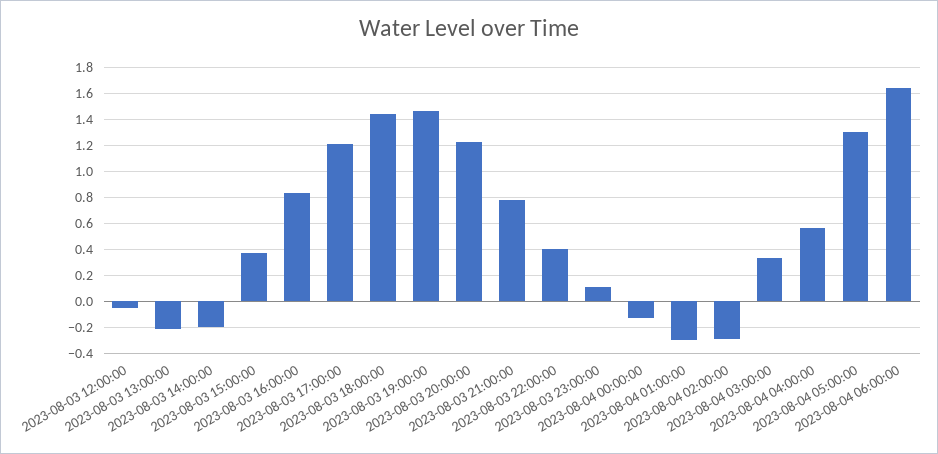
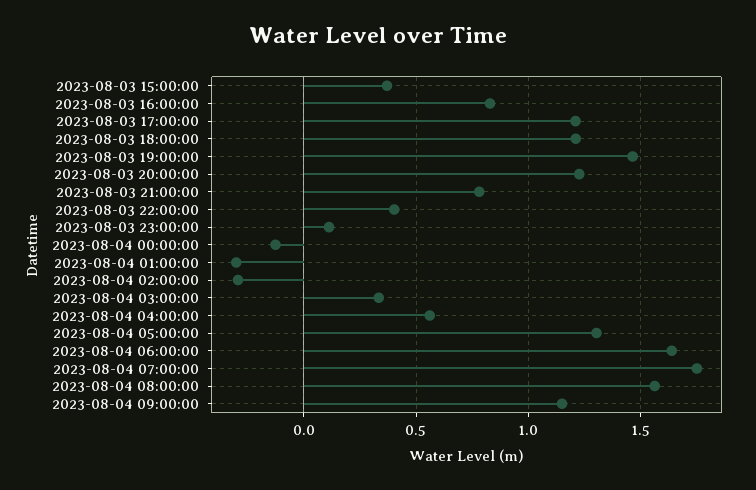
2023-08-03 12:00:00: -0.05 -> none
2023-08-03 13:00:00: -0.2 -> none
2023-08-03 14:00:00: -0.2 -> none
2023-08-03 18:00:00: 1.45 -> 1.2
2023-08-04 07:00:00: none -> 1.75
2023-08-04 08:00:00: none -> 1.55
2023-08-04 09:00:00: none -> 1.15

